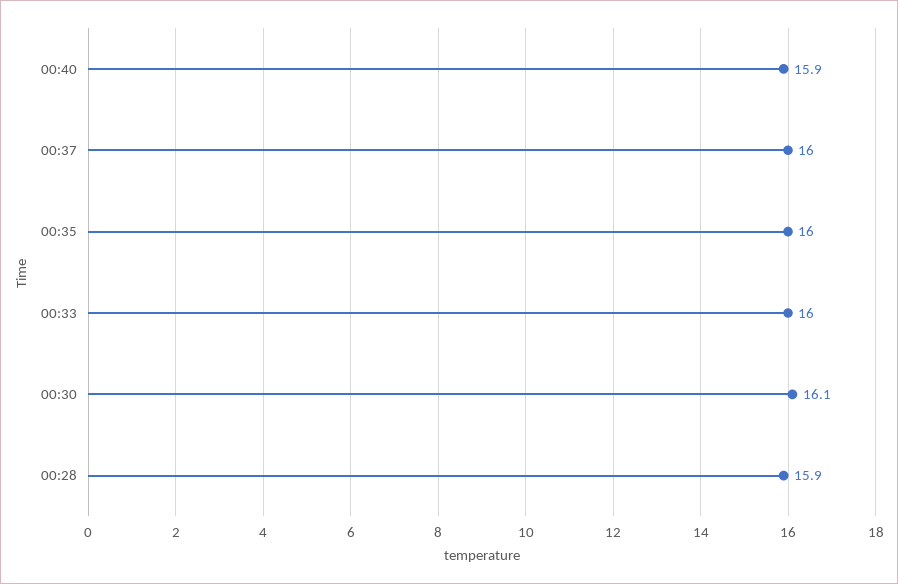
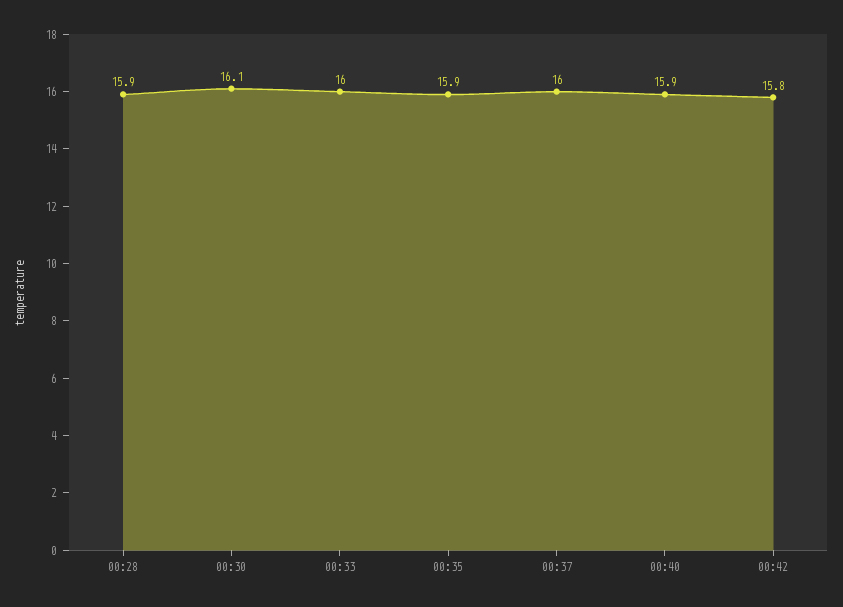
00:35: 16 -> 15.9
00:42: none -> 15.8

